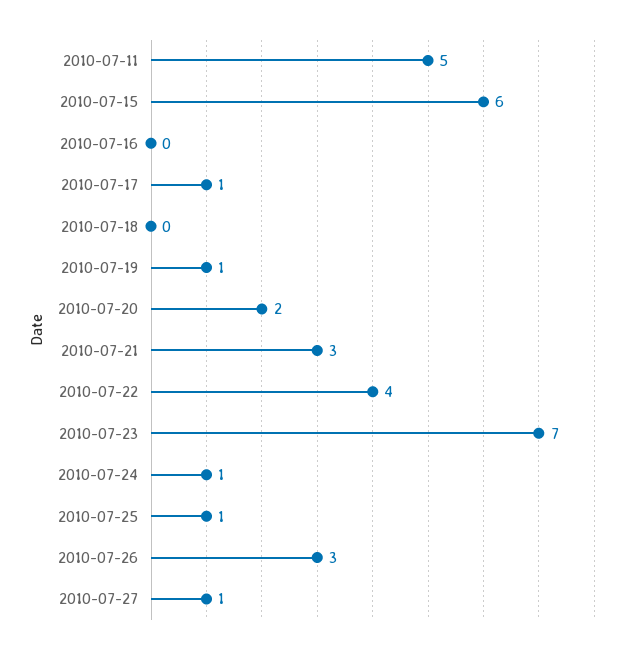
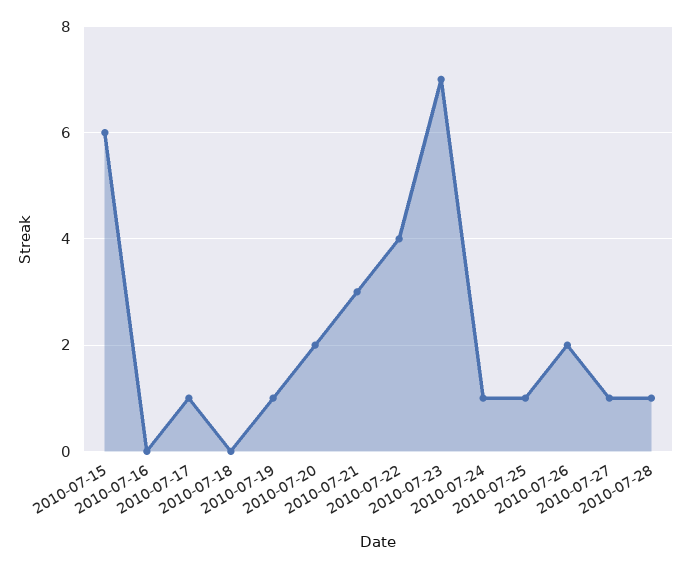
2010-07-11: 5 -> none
2010-07-26: 3 -> 2
2010-07-28: none -> 1

